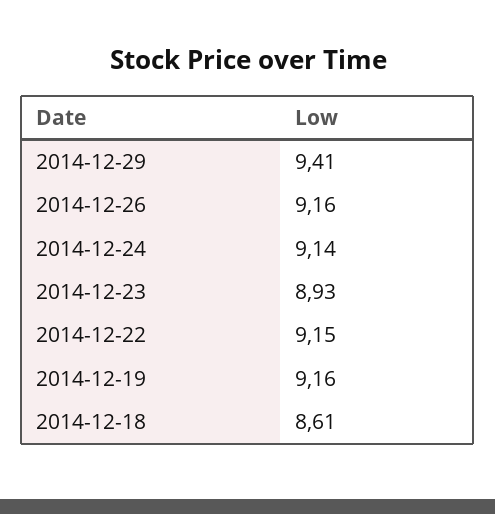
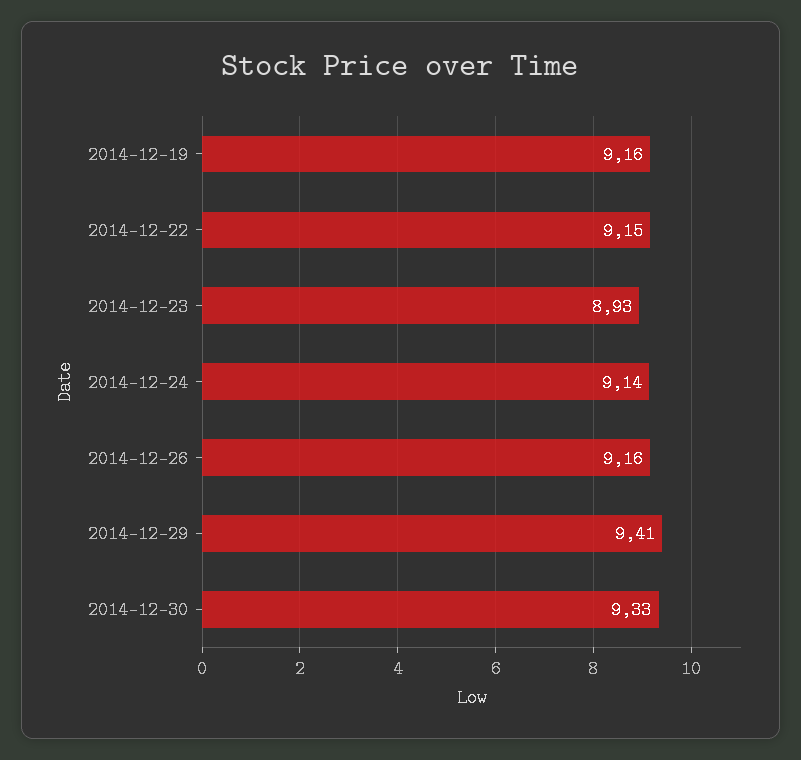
2014-12-18: 8.61 -> none
2014-12-30: none -> 9.33

